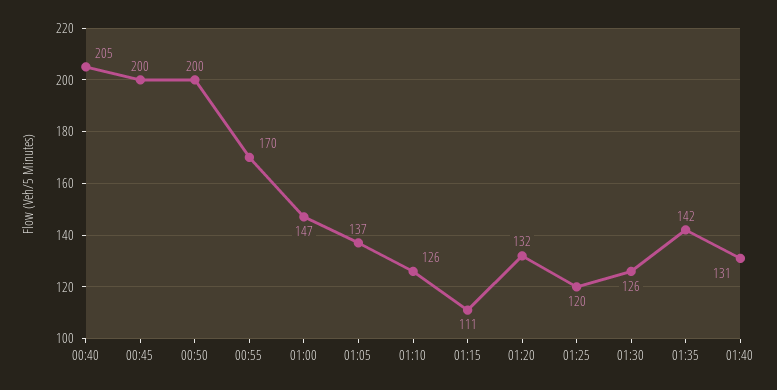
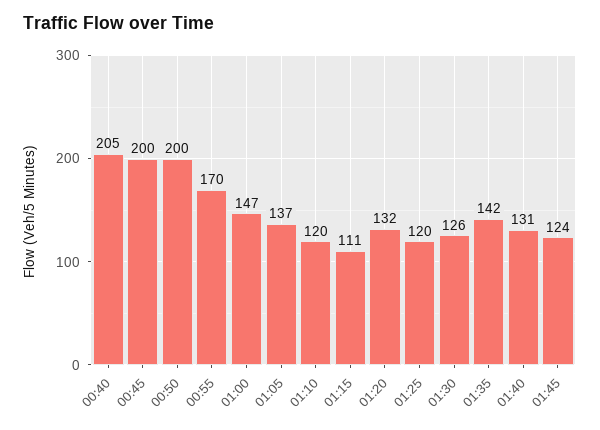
01:10: 126 -> 120
01:45: none -> 124

